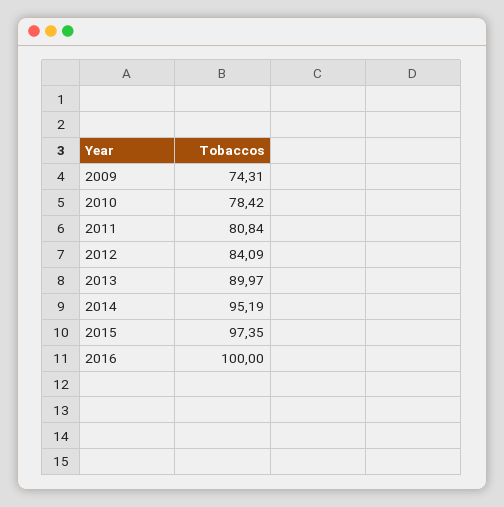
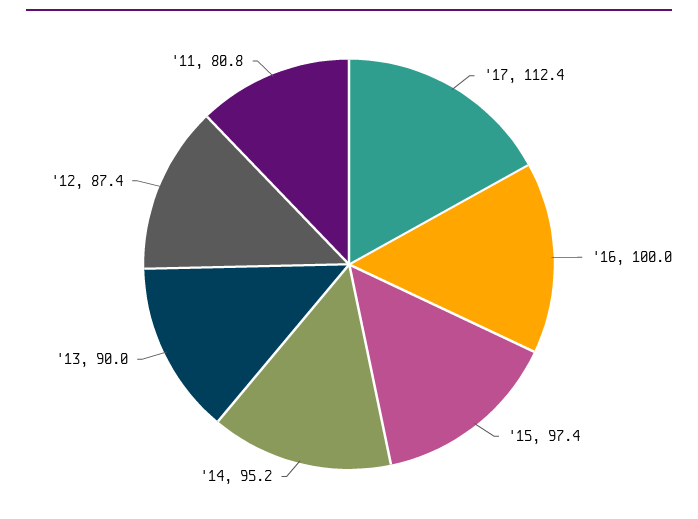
2009: 74.31 -> none
2010: 78.42 -> none
2012: 84.09 -> 87.4
'17: none -> 112.4

